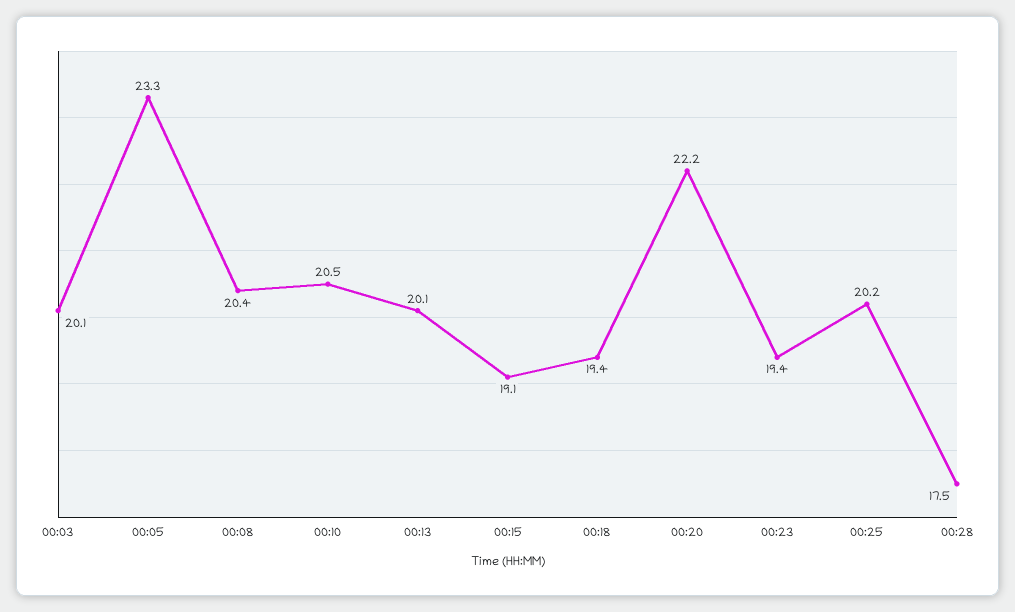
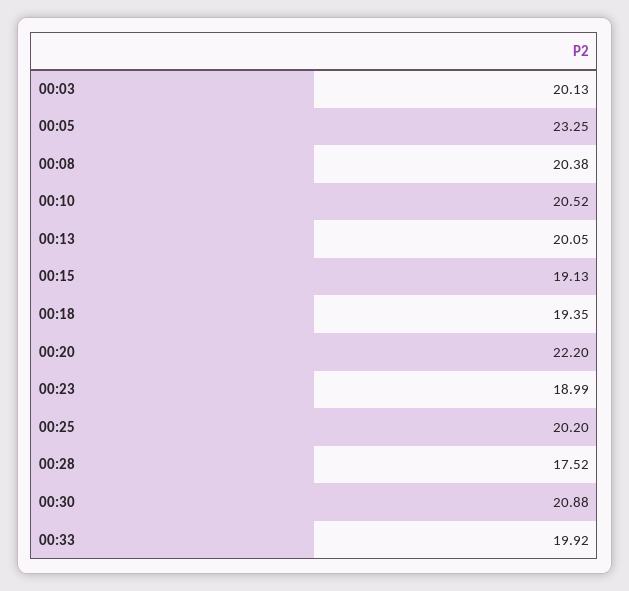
00:23: 19.4 -> 18.99
00:30: none -> 20.88
00:33: none -> 19.92

